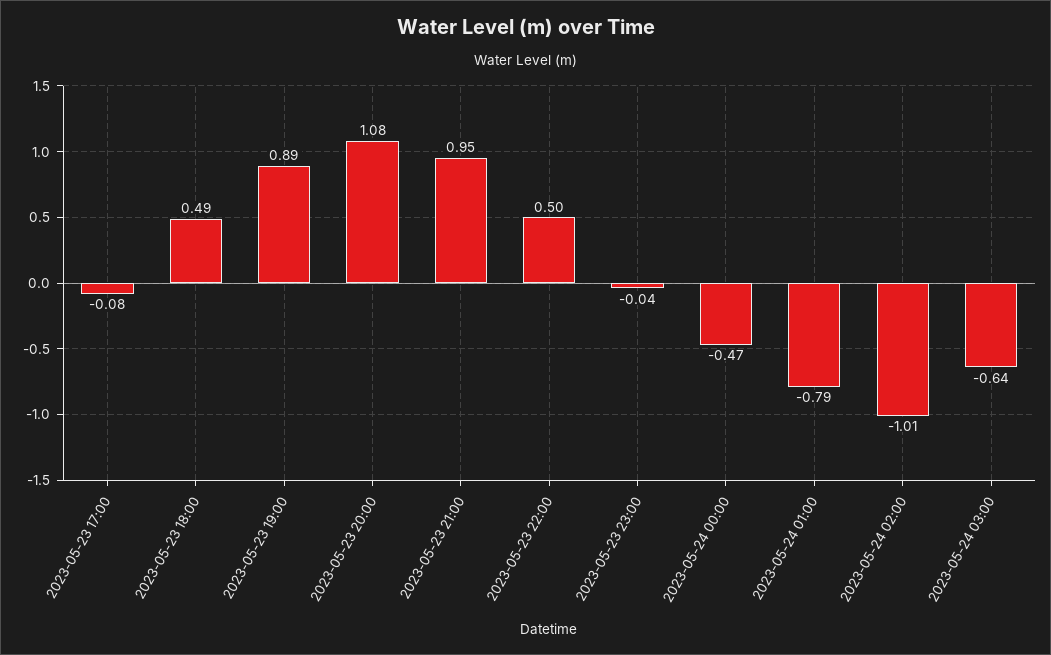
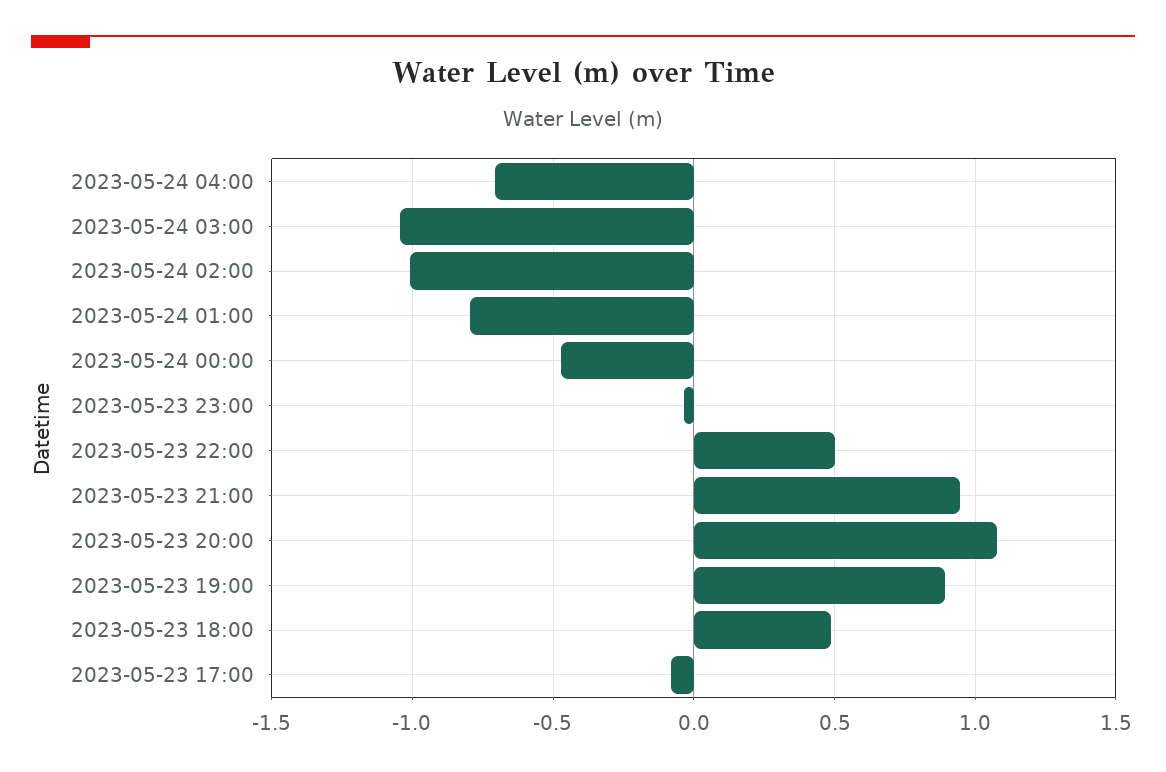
2023-05-24 03:00: -0.64 -> -1.05
2023-05-24 04:00: none -> -0.7

